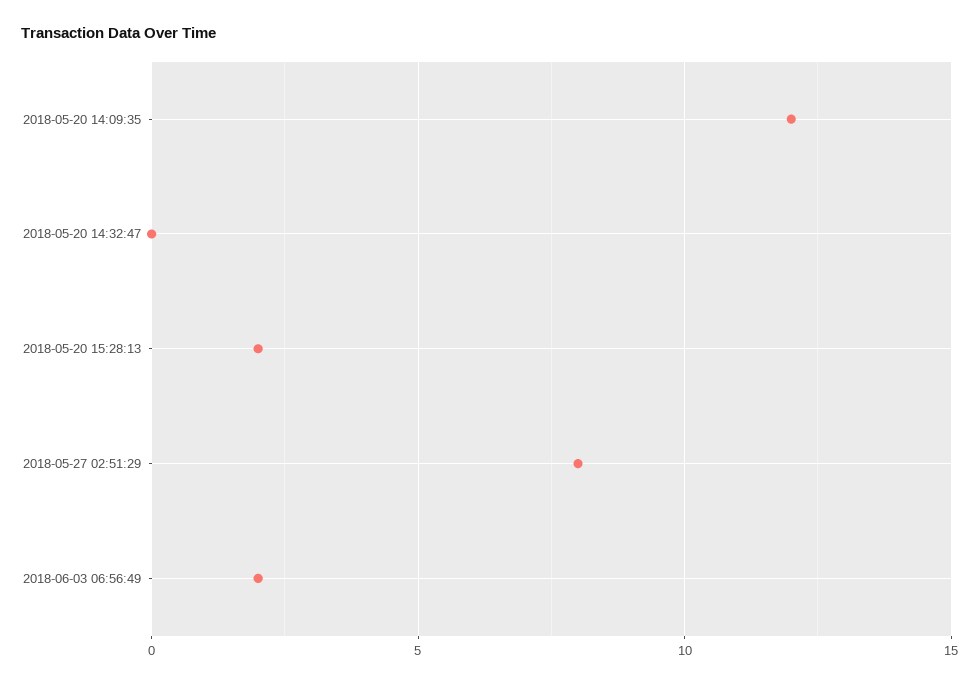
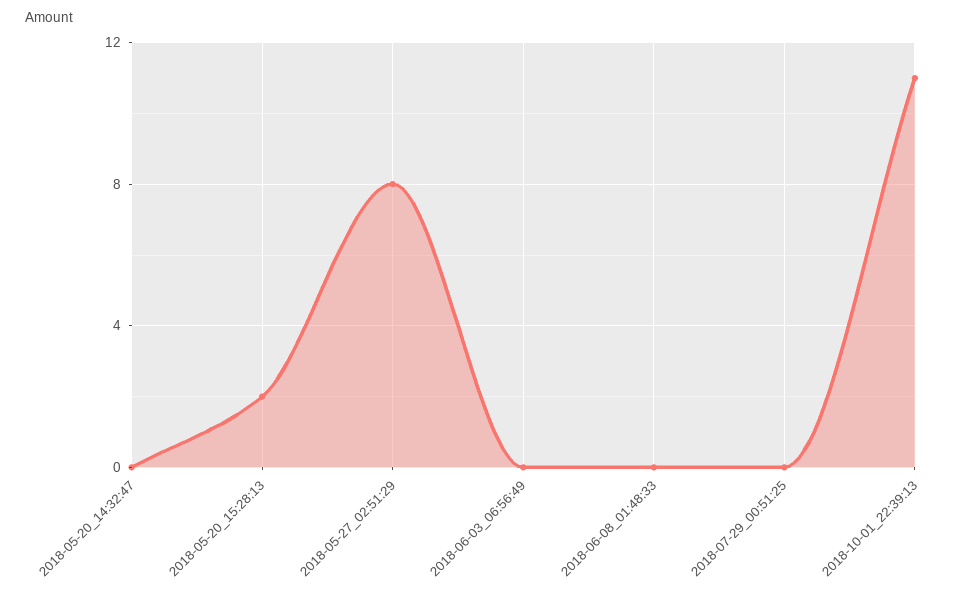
2018-05-20 14:09:35: 12 -> none
2018-06-03 06:56:49: 2 -> 0
2018-06-08_01:48:33: none -> 0
2018-07-29_00:51:25: none -> 0
2018-10-01_22:39:13: none -> 11

